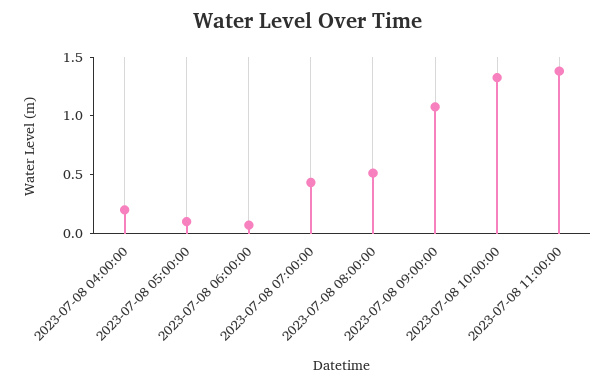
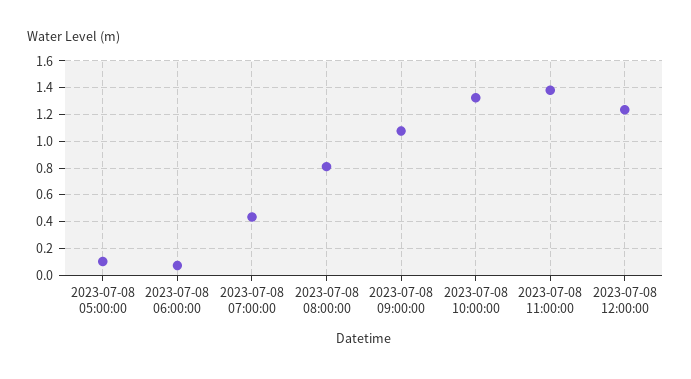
2023-07-08 04:00:00: 0.2 -> none
2023-07-08 08:00:00: 0.5 -> 0.8
2023-07-08 12:00:00: none -> 1.25

